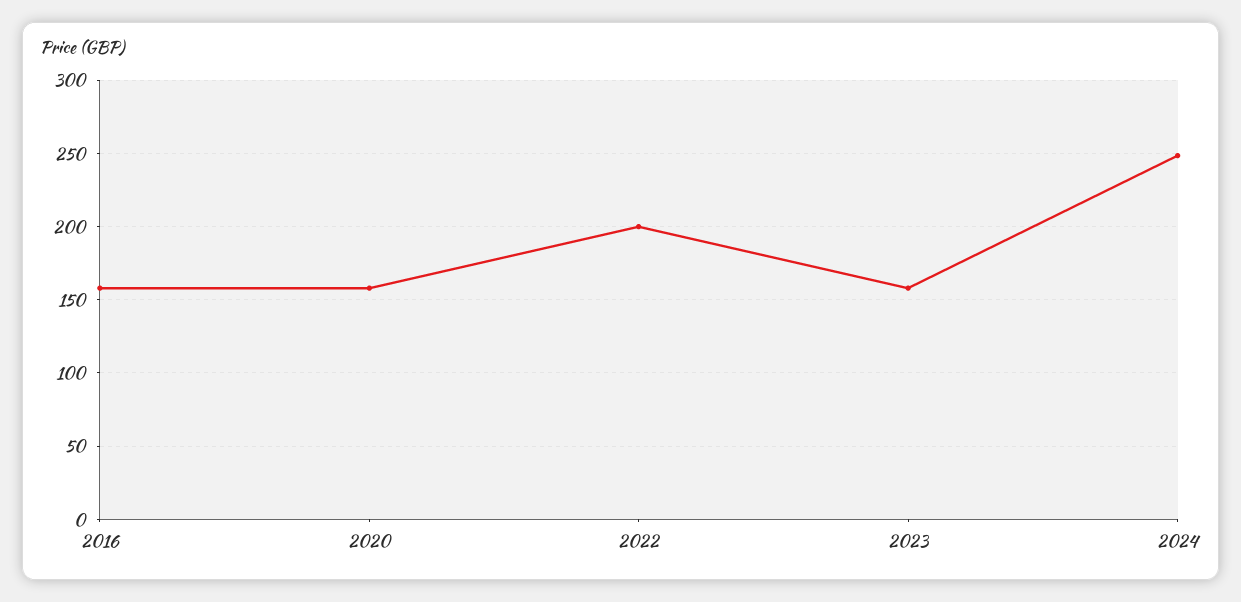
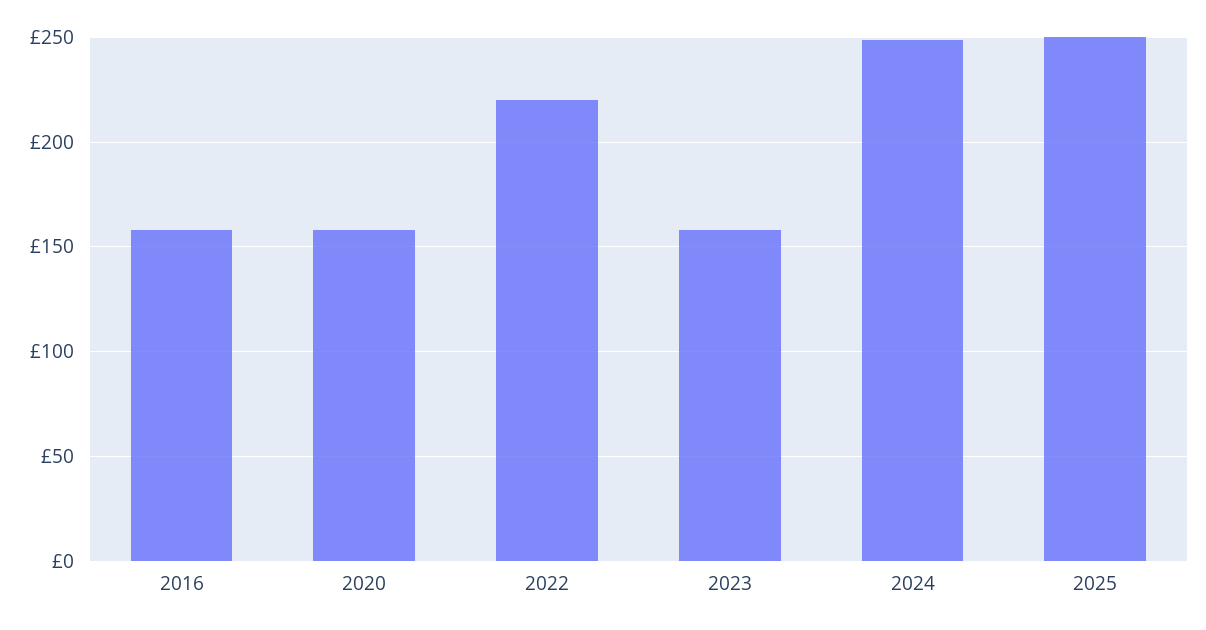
2022: 200 -> 220
2025: none -> 250

